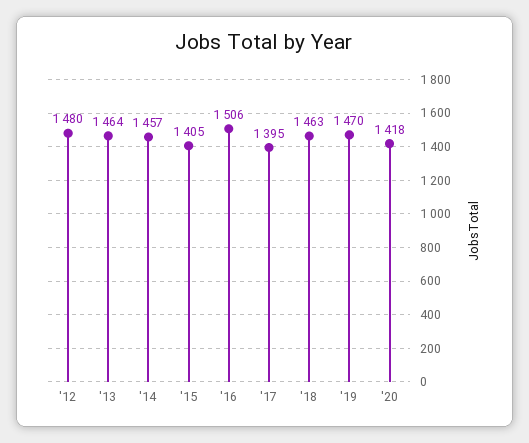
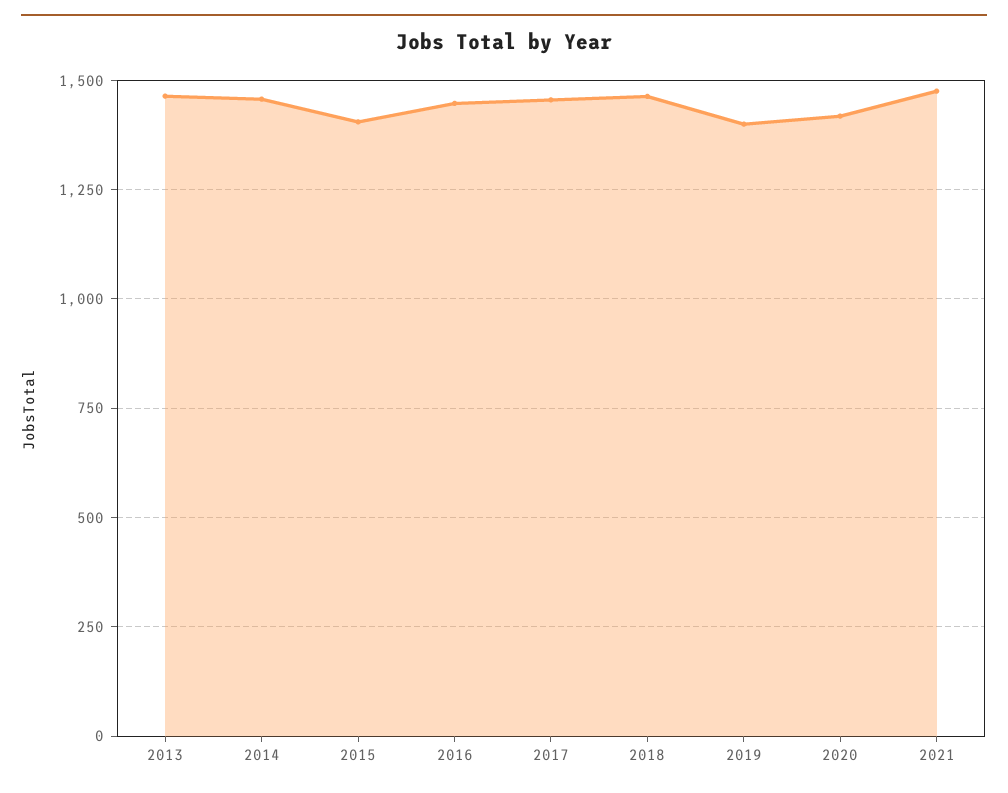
'12: 1480 -> none
'16: 1506 -> 1450
'17: 1395 -> 1450
'19: 1470 -> 1400
2021: none -> 1475

